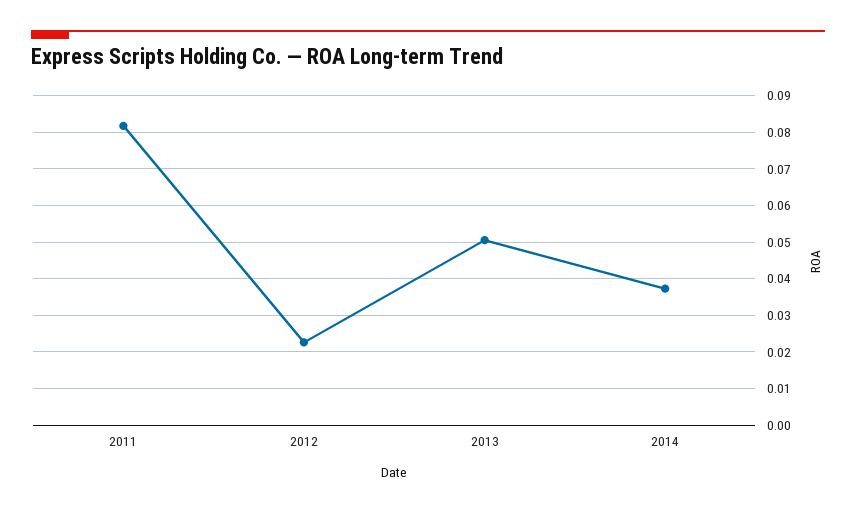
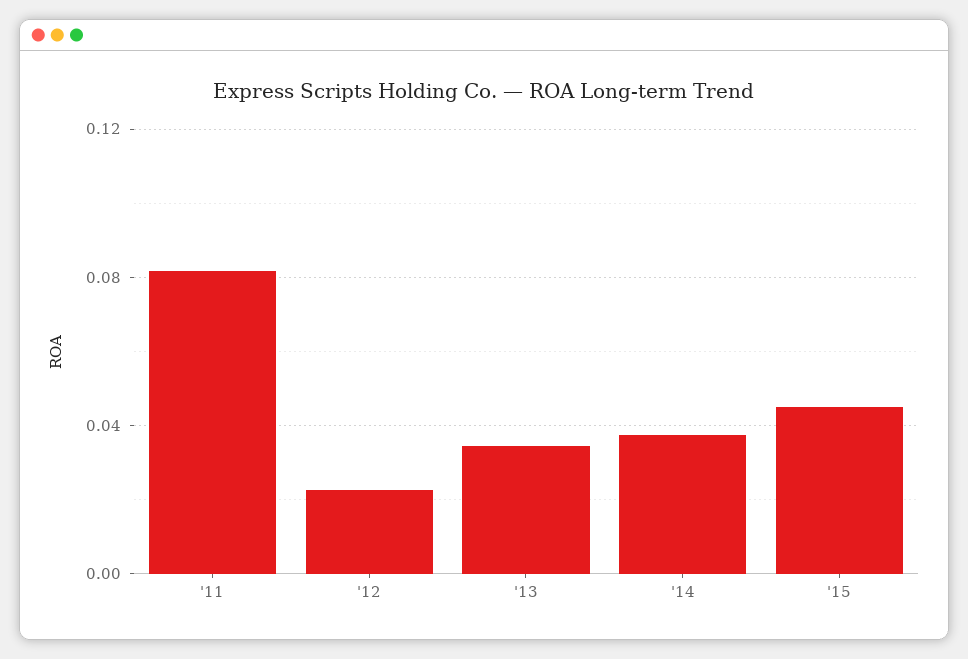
2013: 0.05 -> 0.035
'15: none -> 0.045

